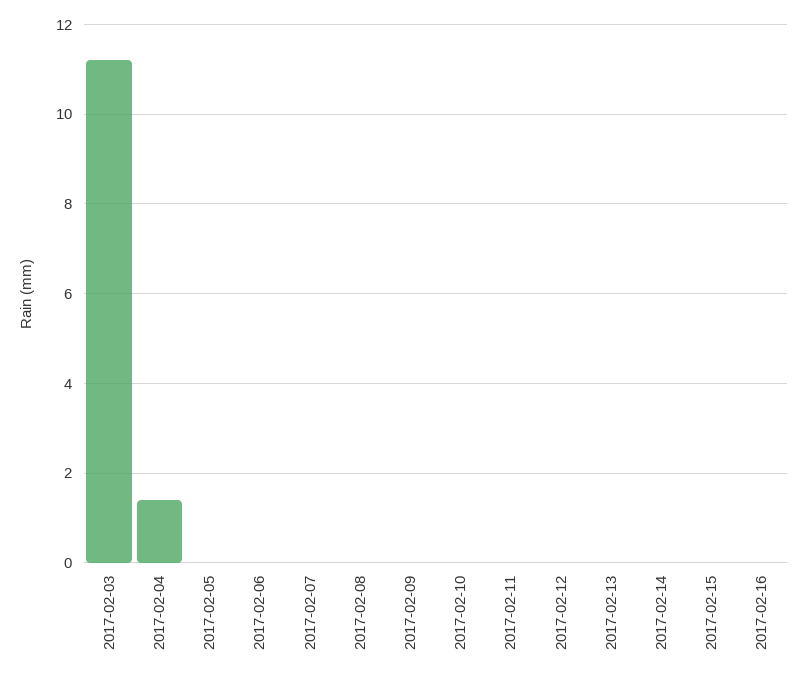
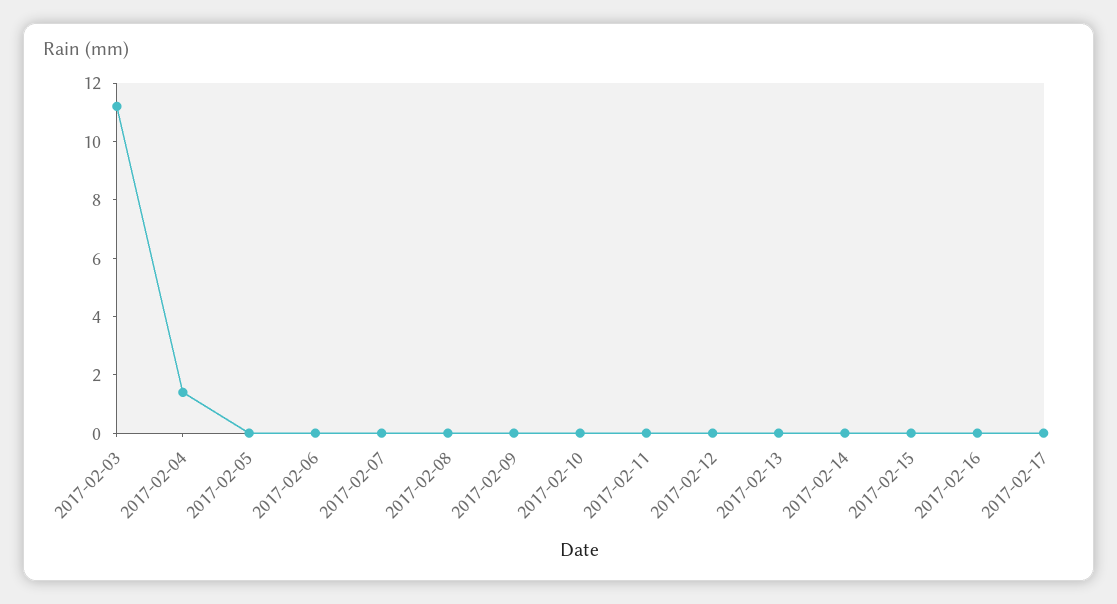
2017-02-17: none -> 0

